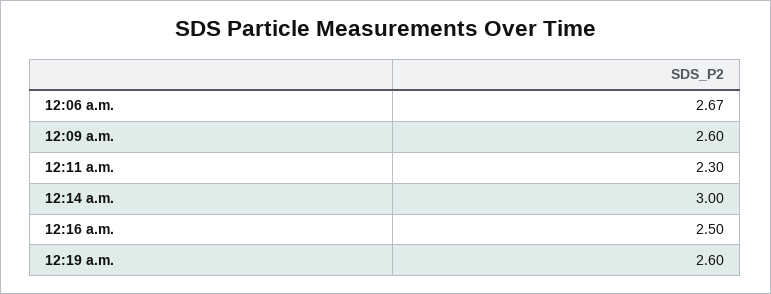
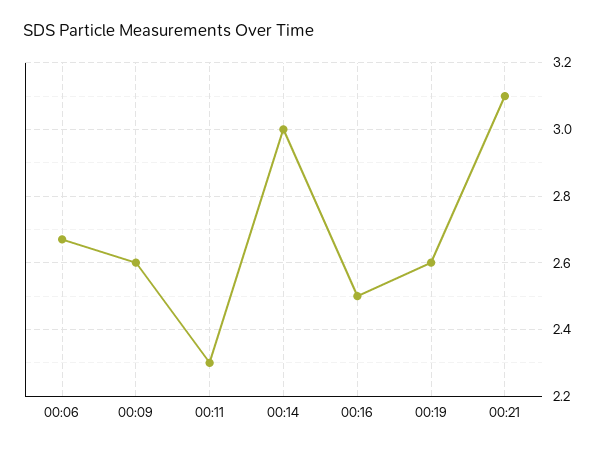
00:21: none -> 3.1

